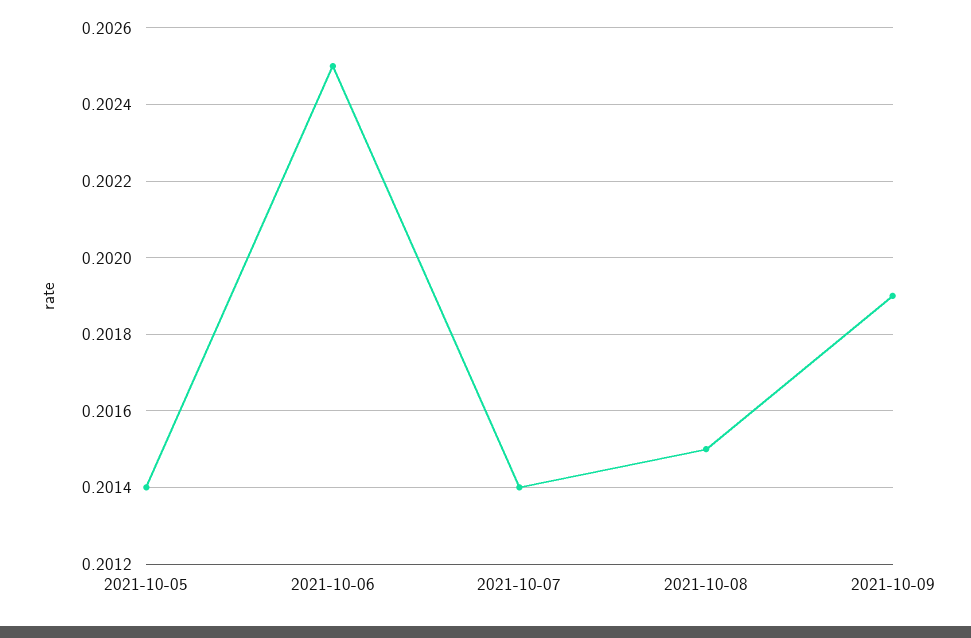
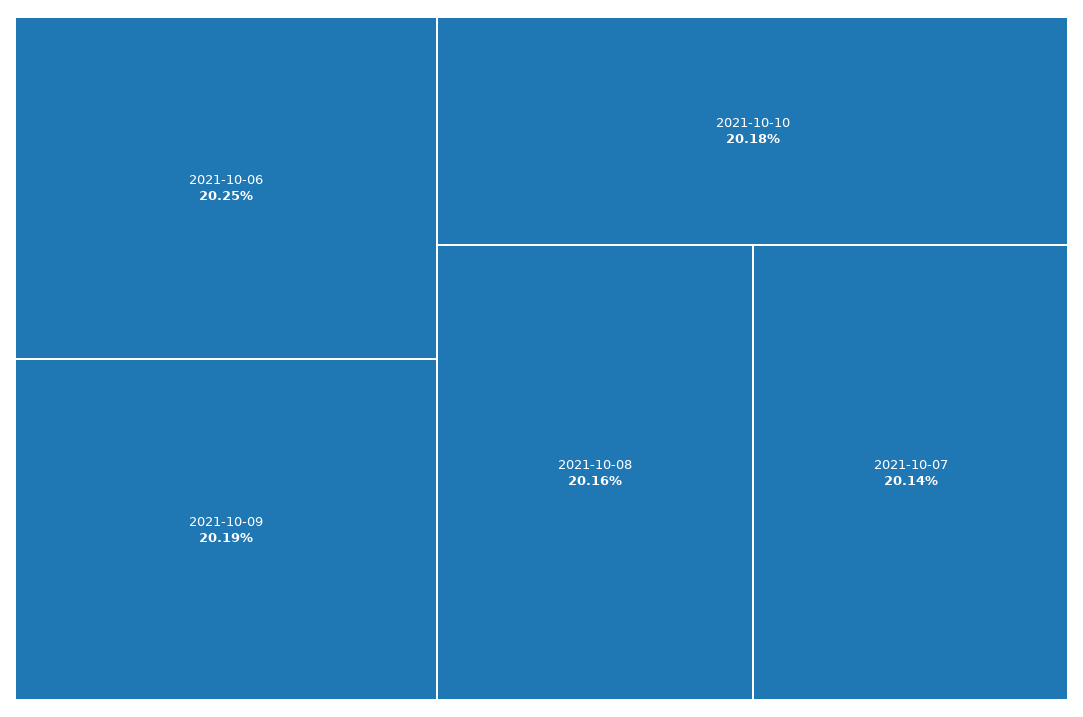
2021-10-05: 0.2014 -> none
2021-10-08: 0.2015 -> 0.2016
2021-10-10: none -> 0.2018

